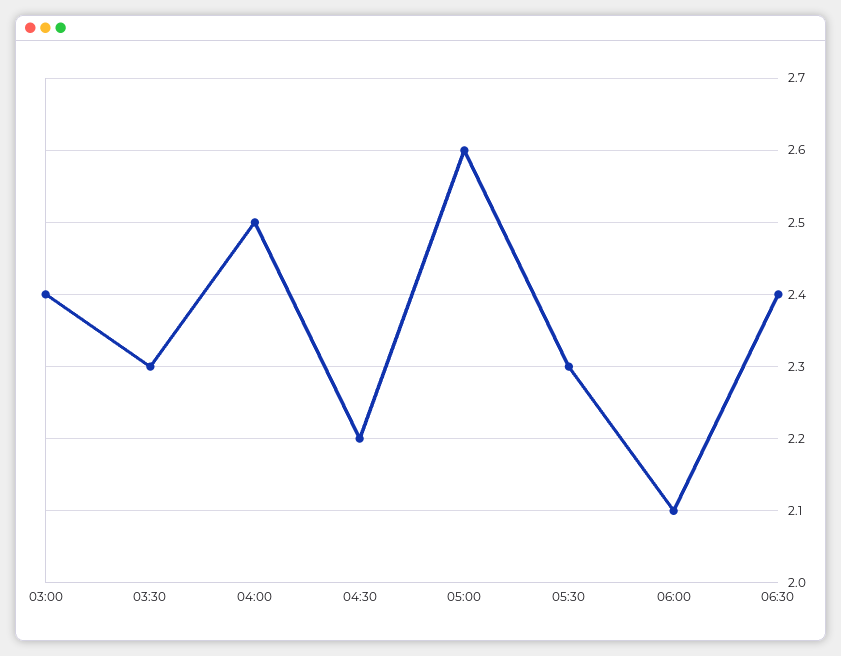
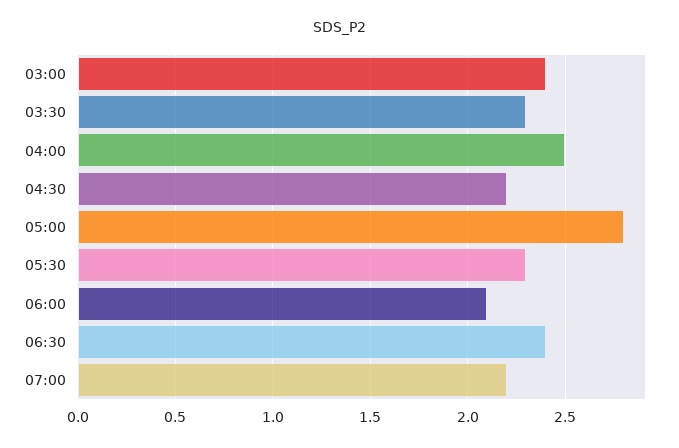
05:00: 2.6 -> 2.8
07:00: none -> 2.2

